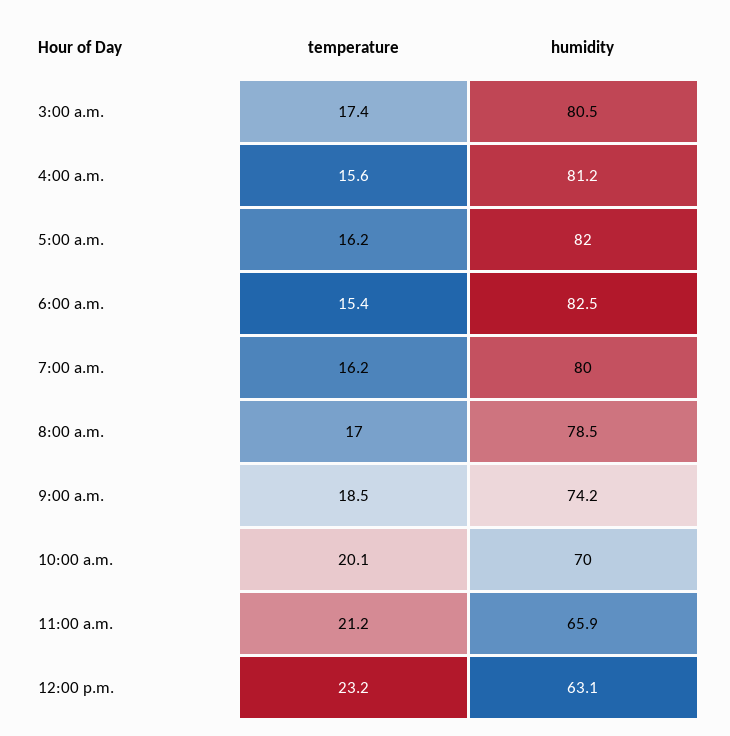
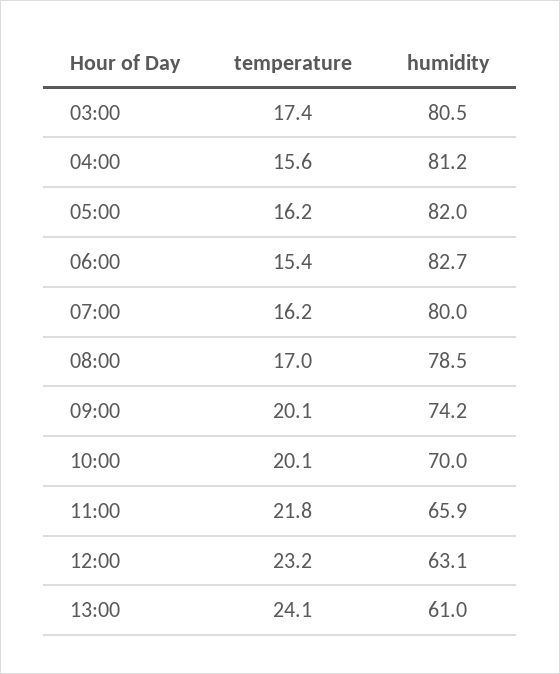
humidity, 6:00 a.m.: 82.5 -> 82.7
temperature, 9:00 a.m.: 18.5 -> 20.1
temperature, 11:00 a.m.: 21.2 -> 21.8
temperature, 13:00: none -> 24.1
humidity, 13:00: none -> 61

